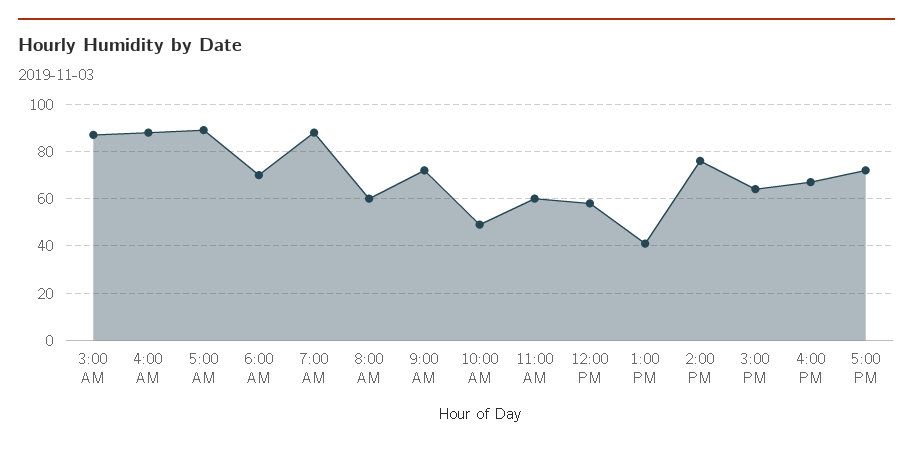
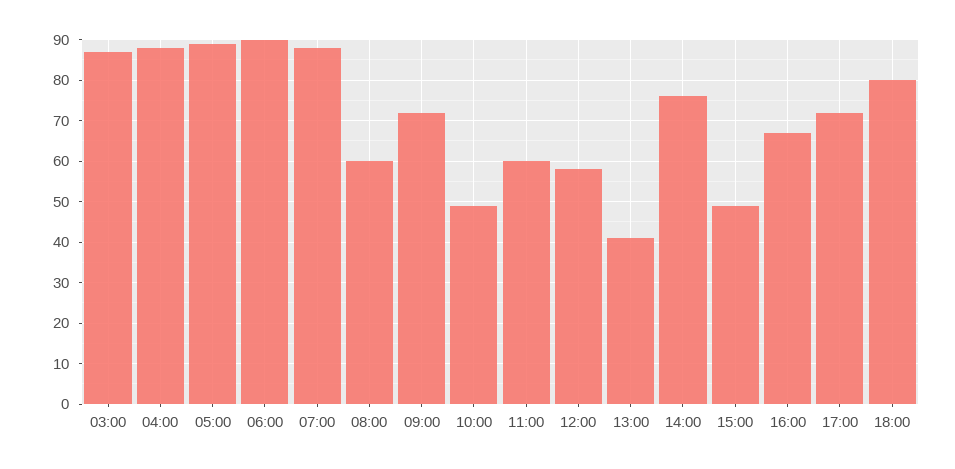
6:00 AM: 70 -> 90
3:00 PM: 65 -> 50
18:00: none -> 80

